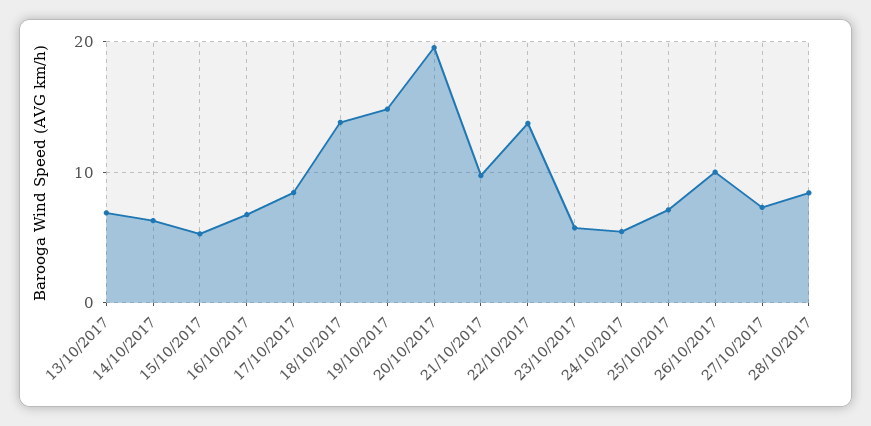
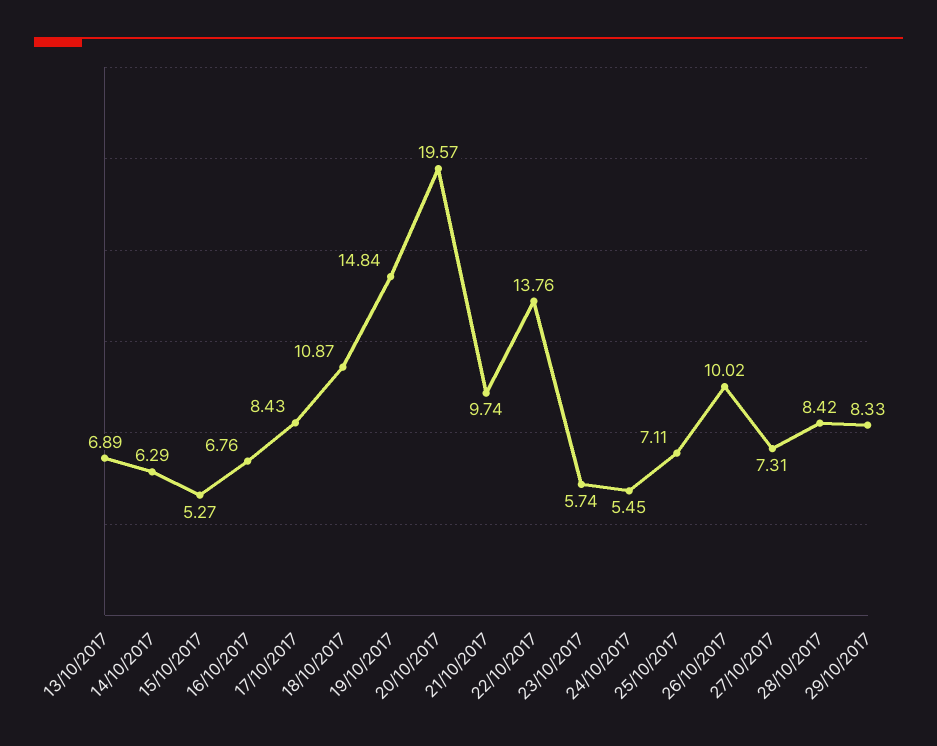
18/10/2017: 14 -> 10.87
29/10/2017: none -> 8.33

